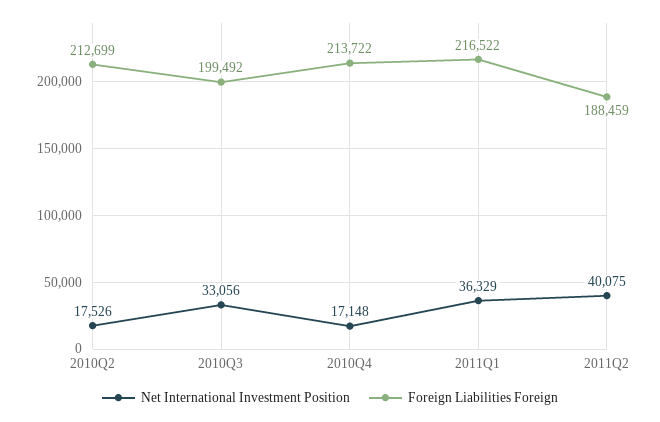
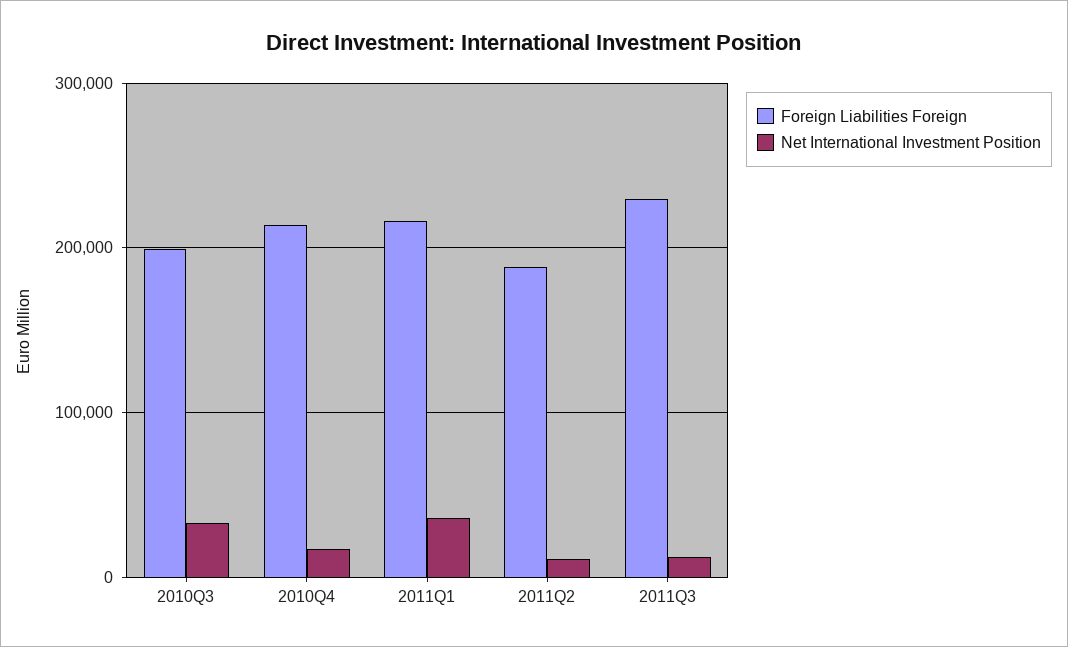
Net International Investment Position, 2010Q2: 17526 -> none
Foreign Liabilities Foreign, 2010Q2: 212699 -> none
Net International Investment Position, 2011Q2: 40075 -> 10000
Foreign Liabilities Foreign, 2011Q3: none -> 230000
Net International Investment Position, 2011Q3: none -> 10000

